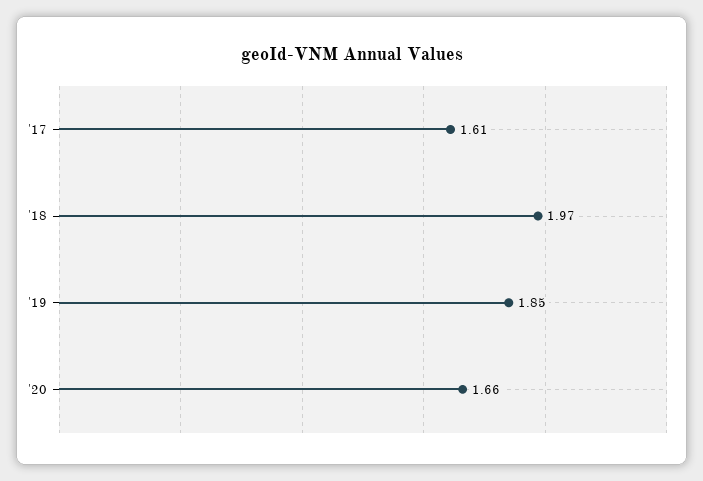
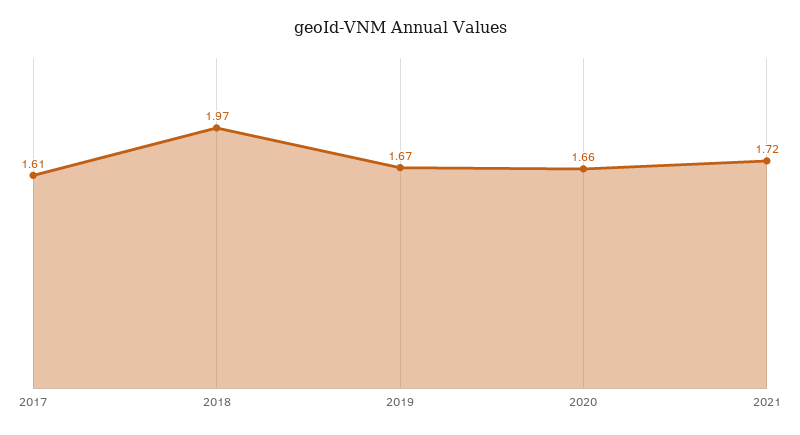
'19: 1.85 -> 1.67
2021: none -> 1.72

